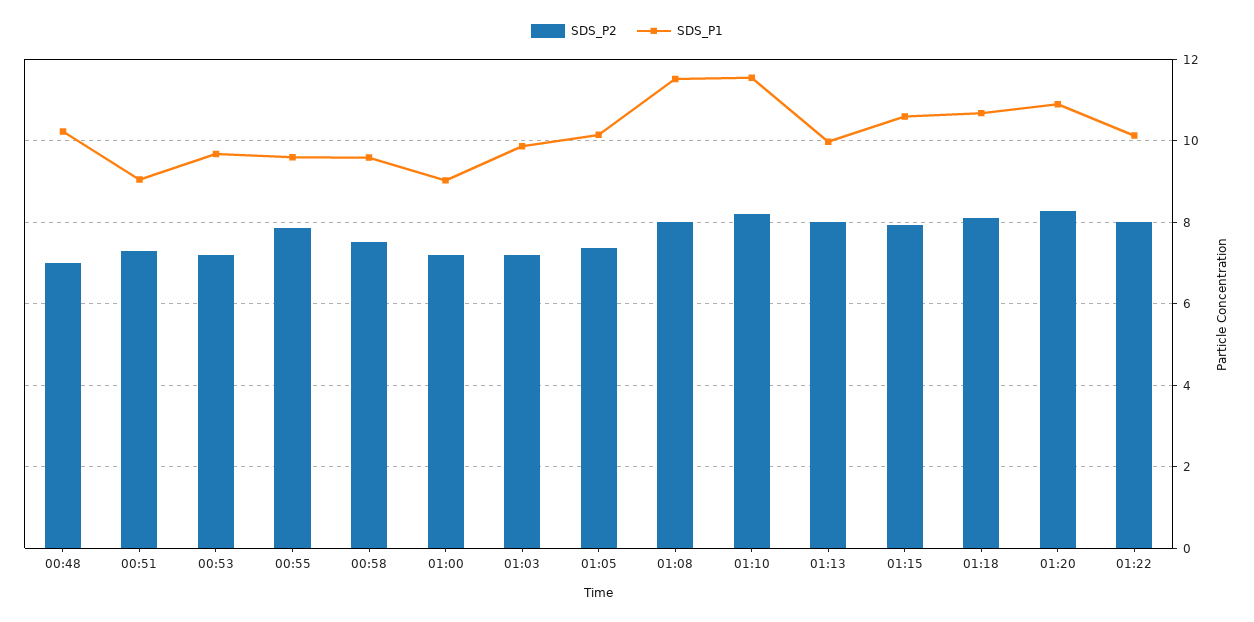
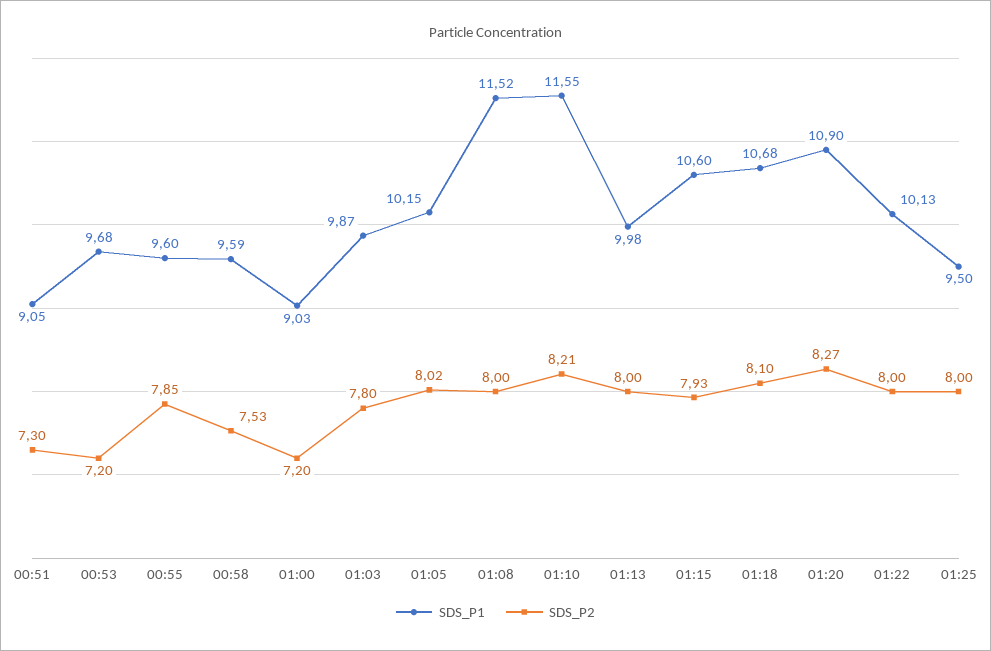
SDS_P2, 00:48: 7 -> none
SDS_P1, 00:48: 10.2 -> none
SDS_P2, 01:03: 7.2 -> 7.8
SDS_P2, 01:05: 7.4 -> 8.02
SDS_P1, 01:25: none -> 9.5
SDS_P2, 01:25: none -> 8

